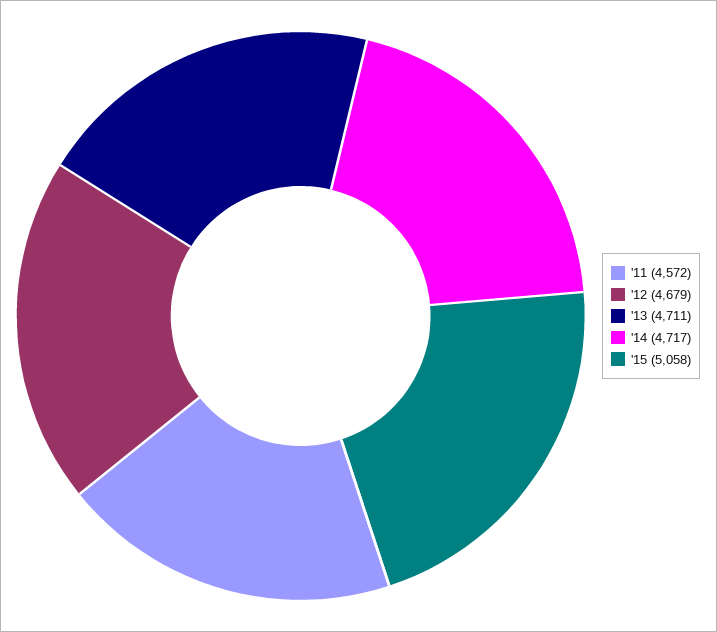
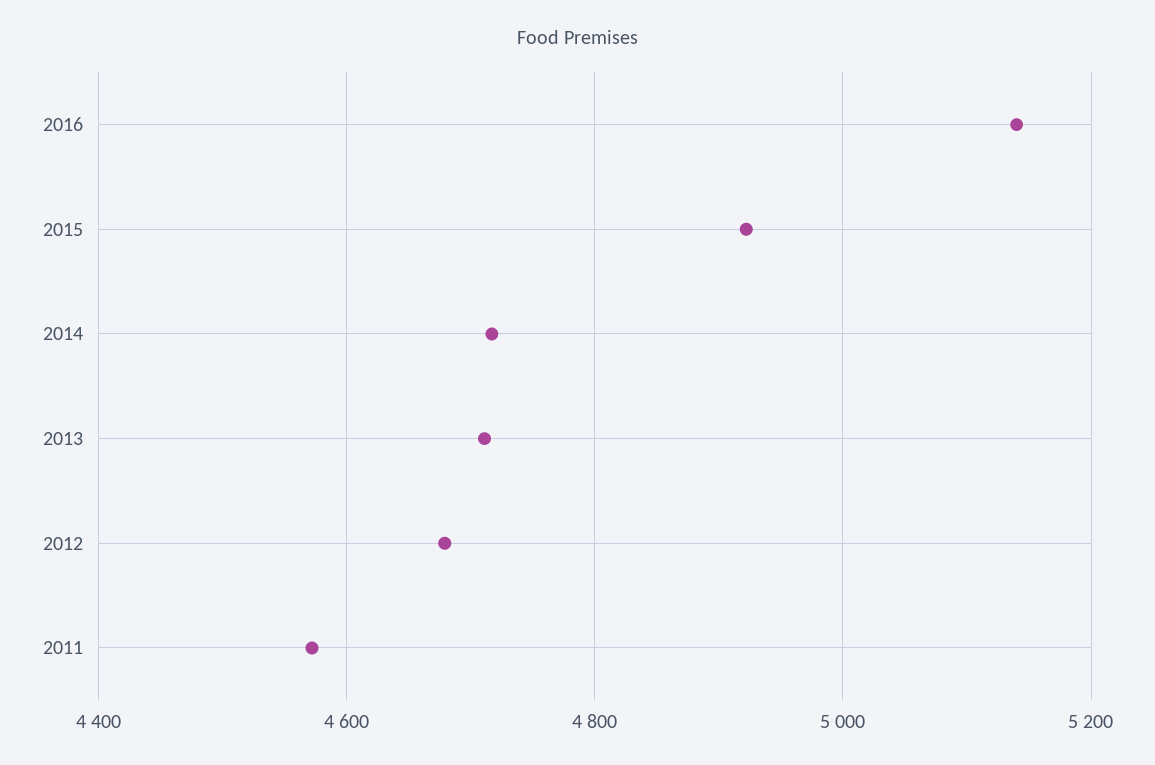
'15: 5058 -> 4920
2016: none -> 5140

